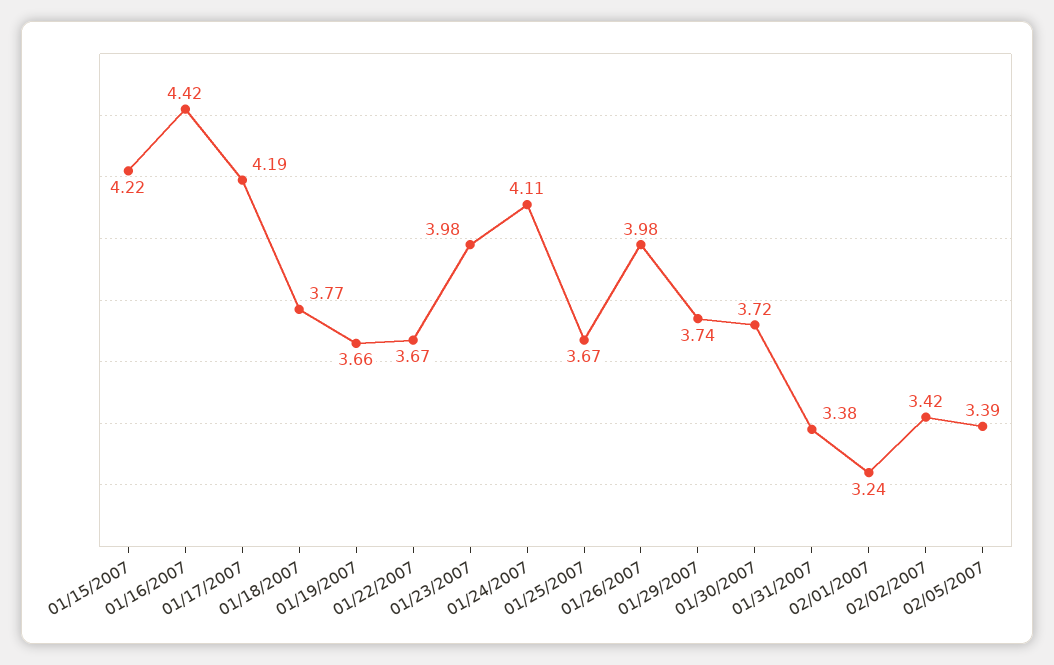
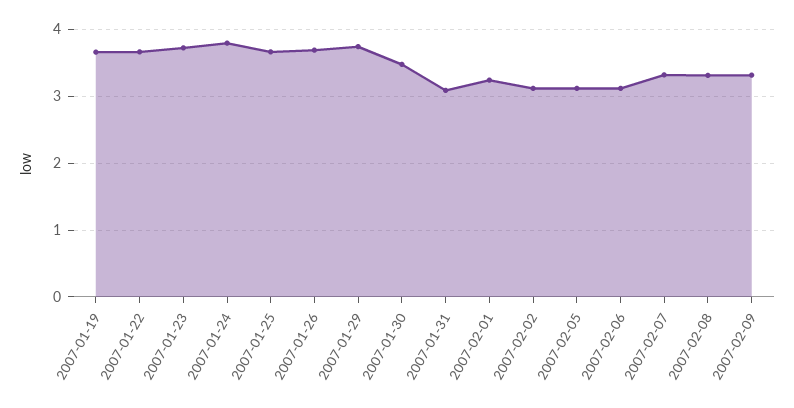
01/15/2007: 4.22 -> none
01/16/2007: 4.42 -> none
01/17/2007: 4.19 -> none
01/18/2007: 3.77 -> none
01/23/2007: 3.98 -> 3.7
01/24/2007: 4.11 -> 3.8
01/26/2007: 3.98 -> 3.7
01/30/2007: 3.72 -> 3.5
01/31/2007: 3.38 -> 3.1
02/02/2007: 3.42 -> 3.1
02/05/2007: 3.39 -> 3.1
2007-02-06: none -> 3.1
2007-02-07: none -> 3.3
2007-02-08: none -> 3.3
2007-02-09: none -> 3.3

